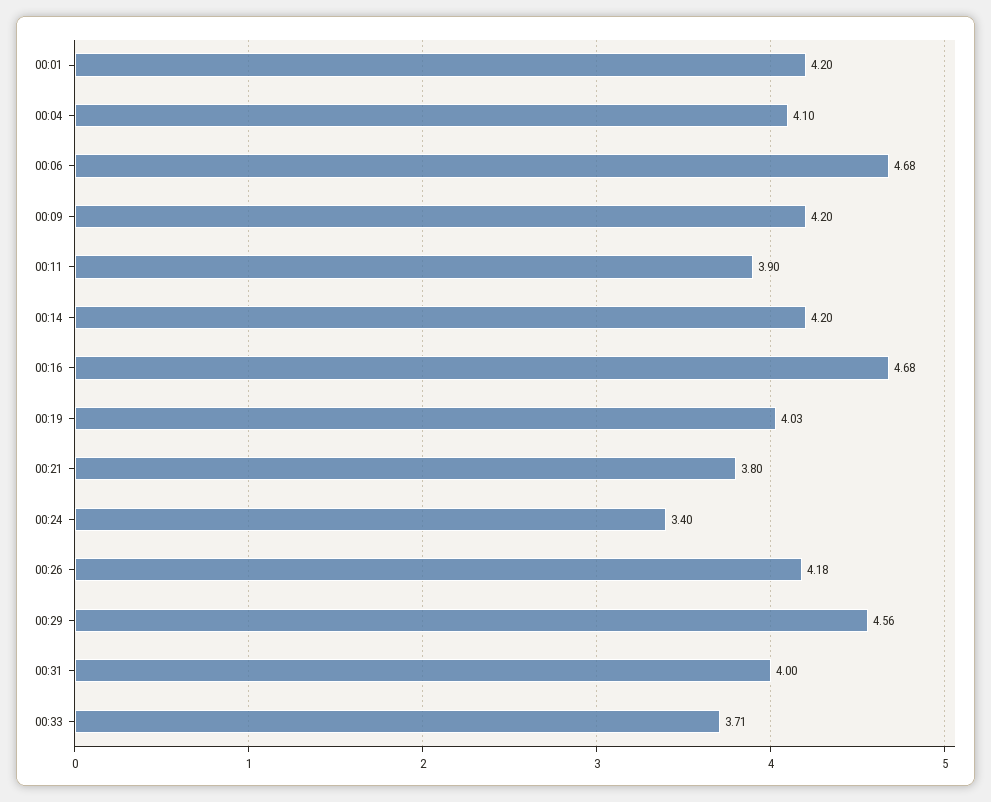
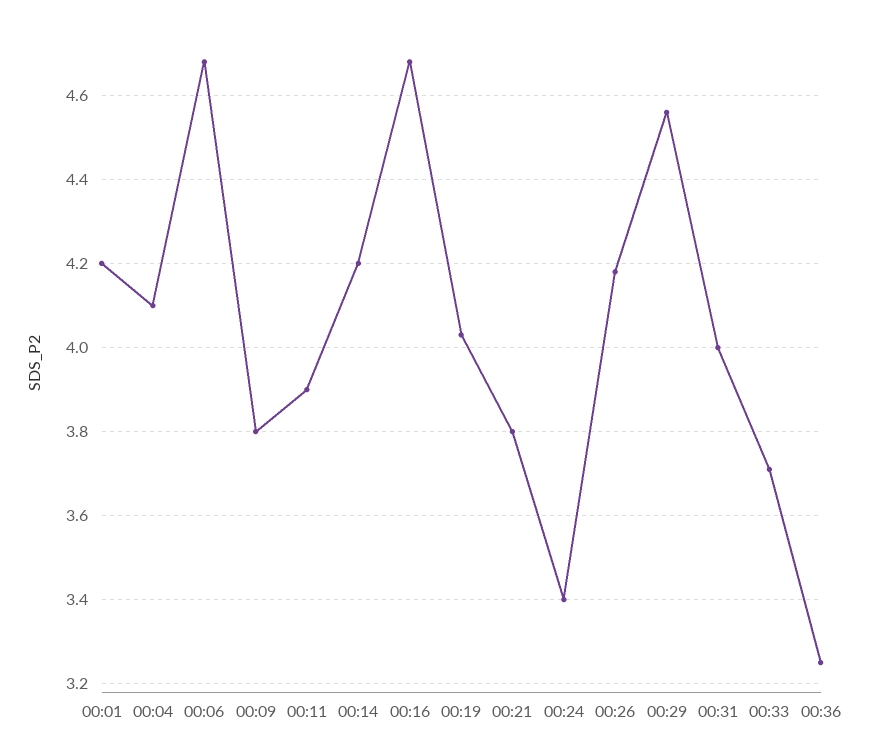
00:09: 4.2 -> 3.8
00:36: none -> 3.25

